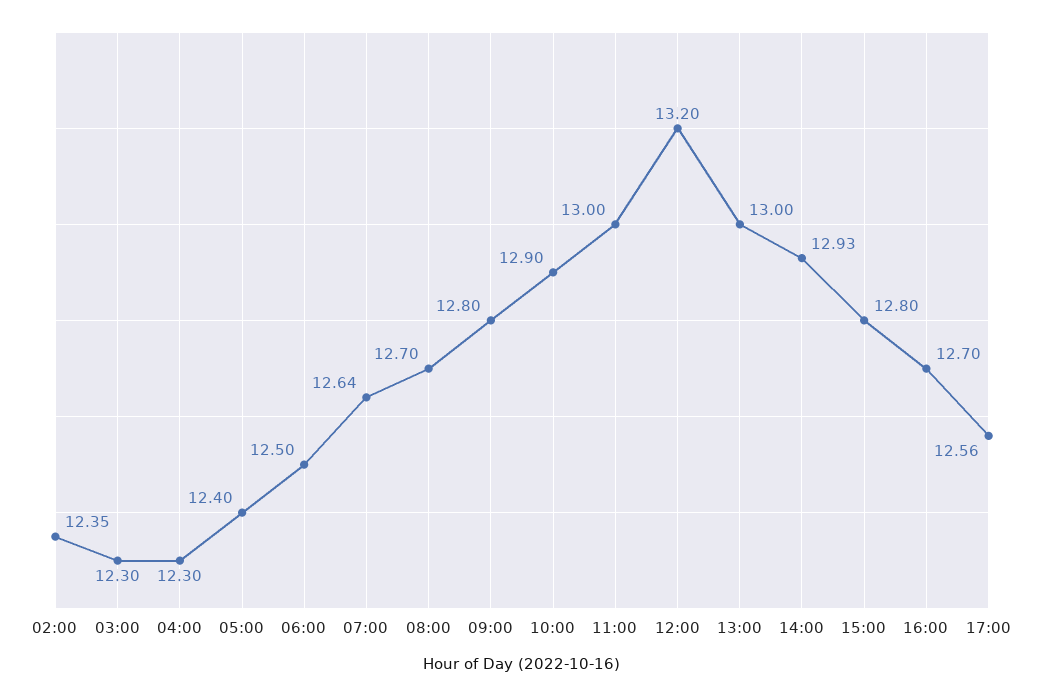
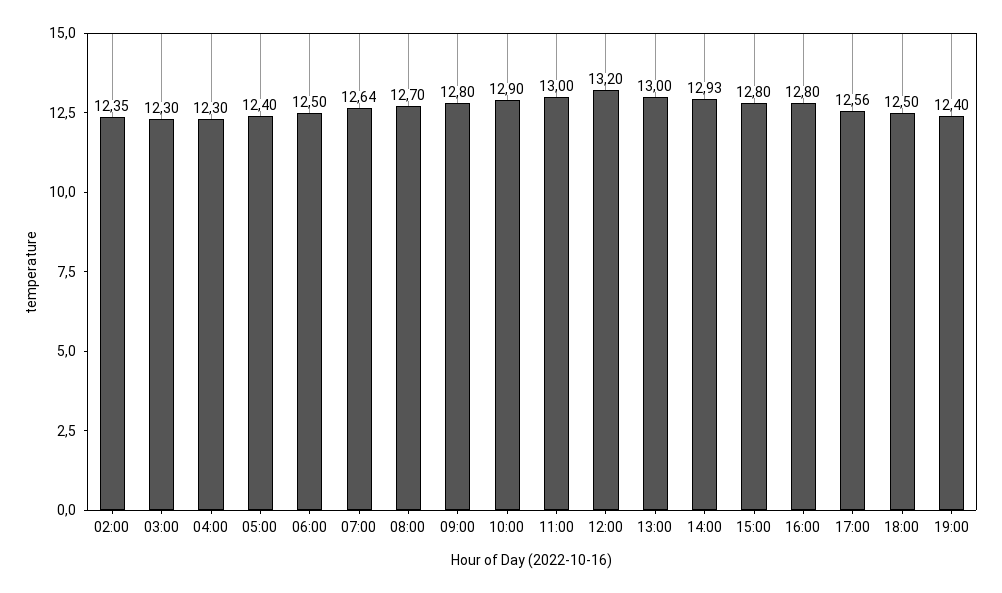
16:00: 12.7 -> 12.8
18:00: none -> 12.5
19:00: none -> 12.4

